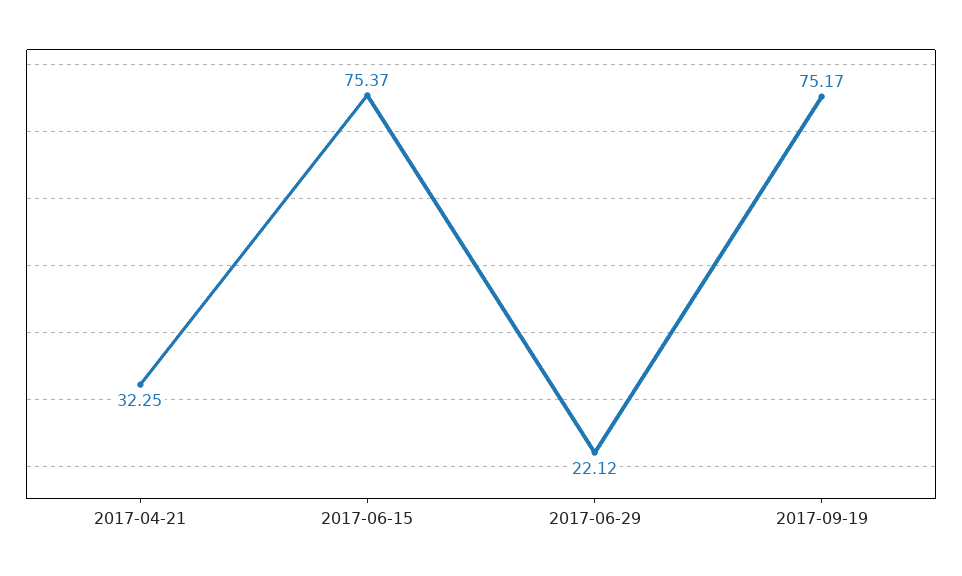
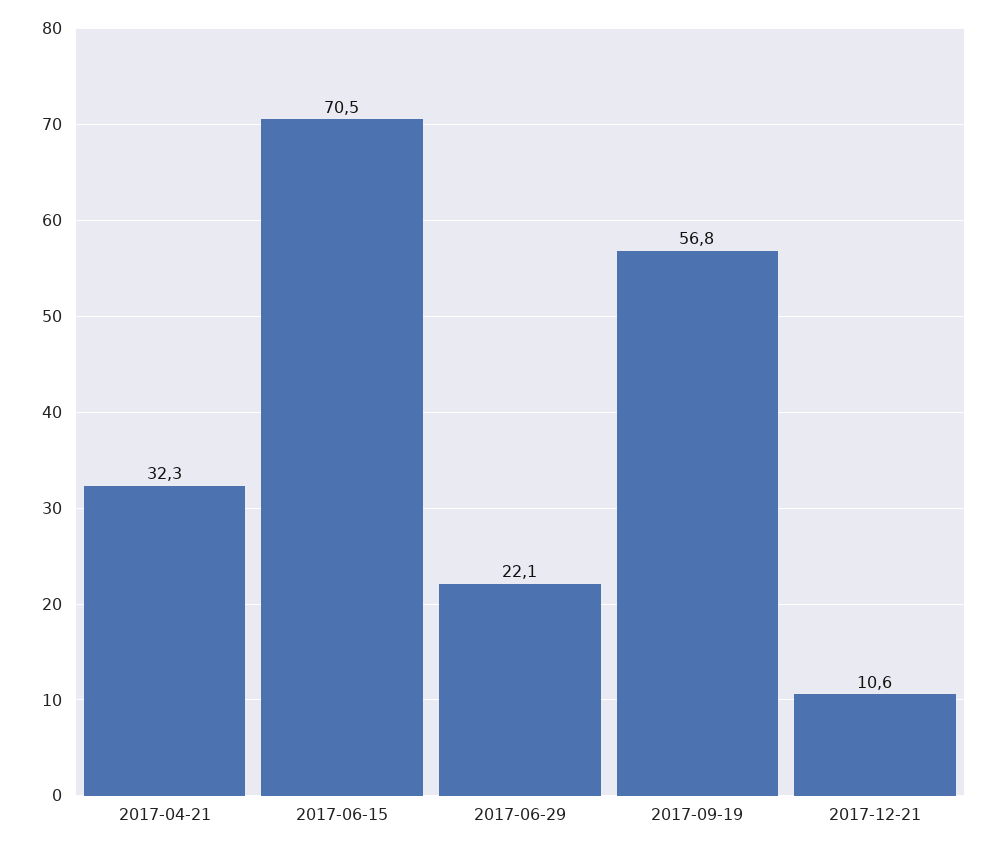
2017-06-15: 75.37 -> 70.5
2017-09-19: 75.17 -> 56.8
2017-12-21: none -> 10.6

